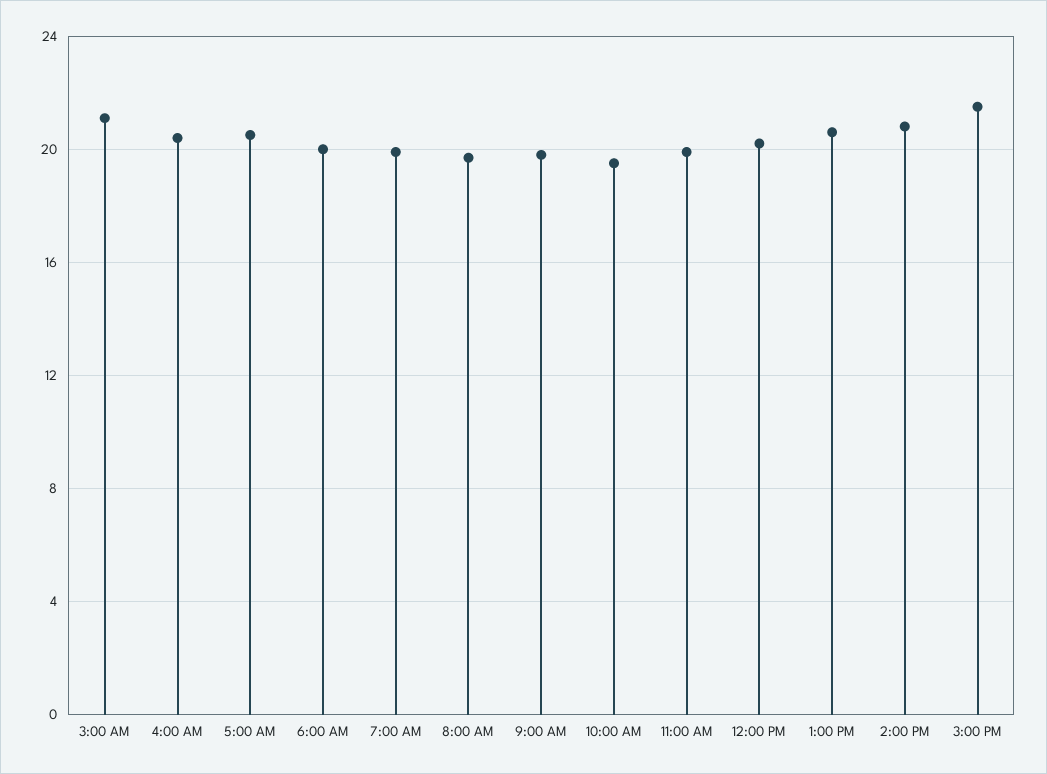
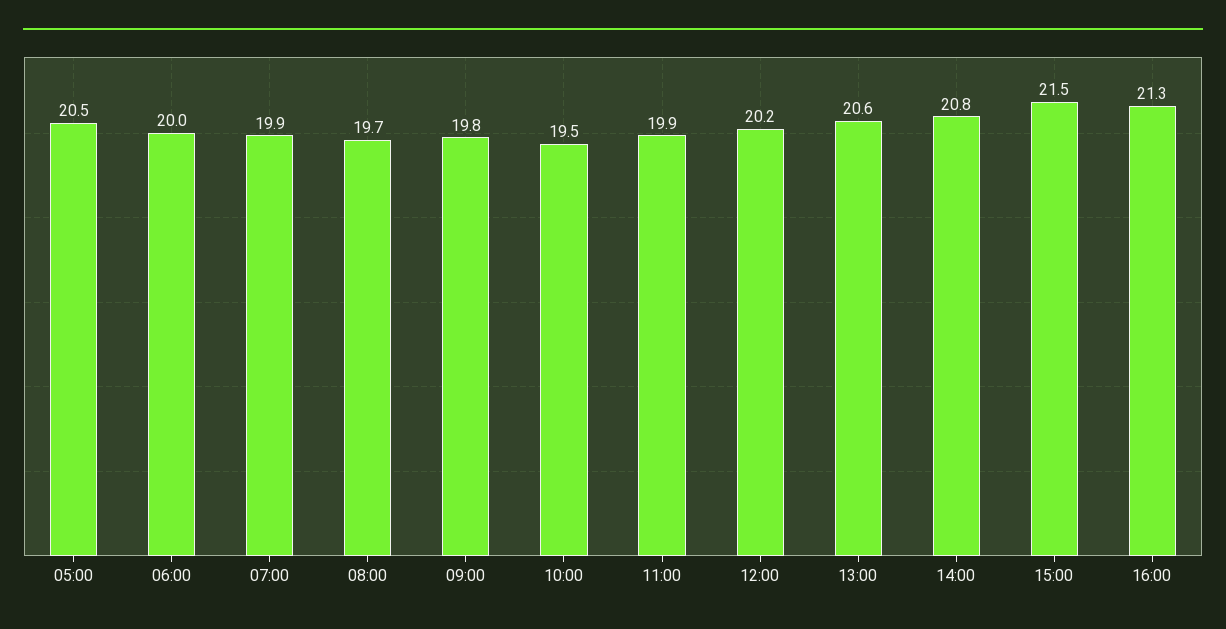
3:00 AM: 21 -> none
4:00 AM: 20.5 -> none
16:00: none -> 21.3

